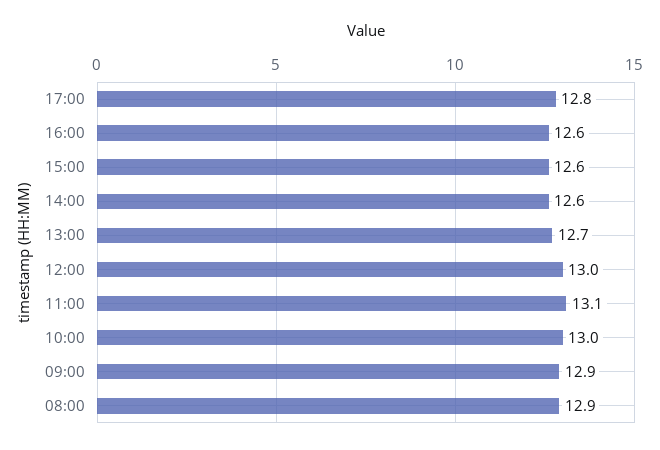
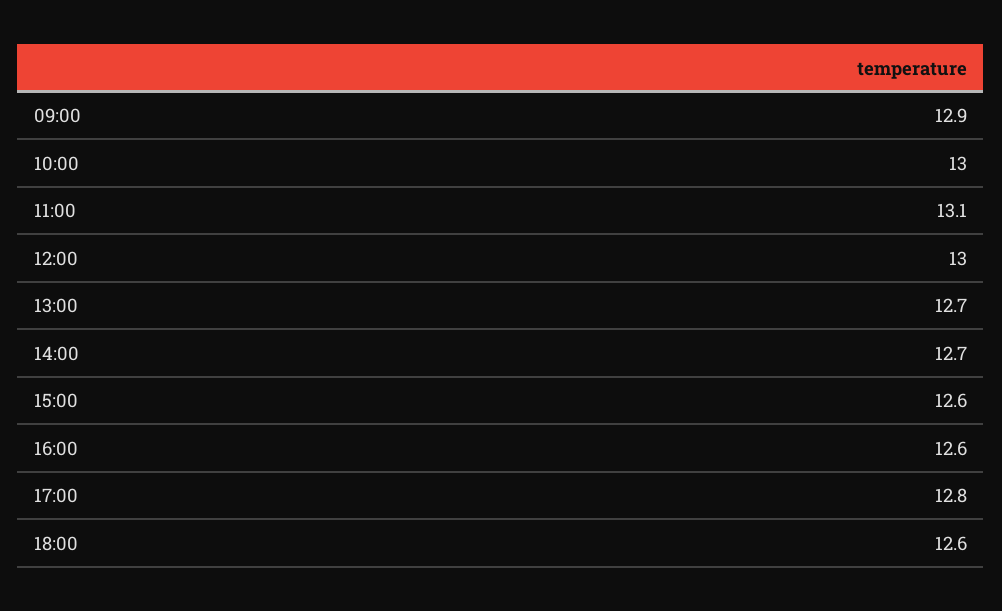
14:00: 12.6 -> 12.7
08:00: 12.9 -> none
18:00: none -> 12.6

